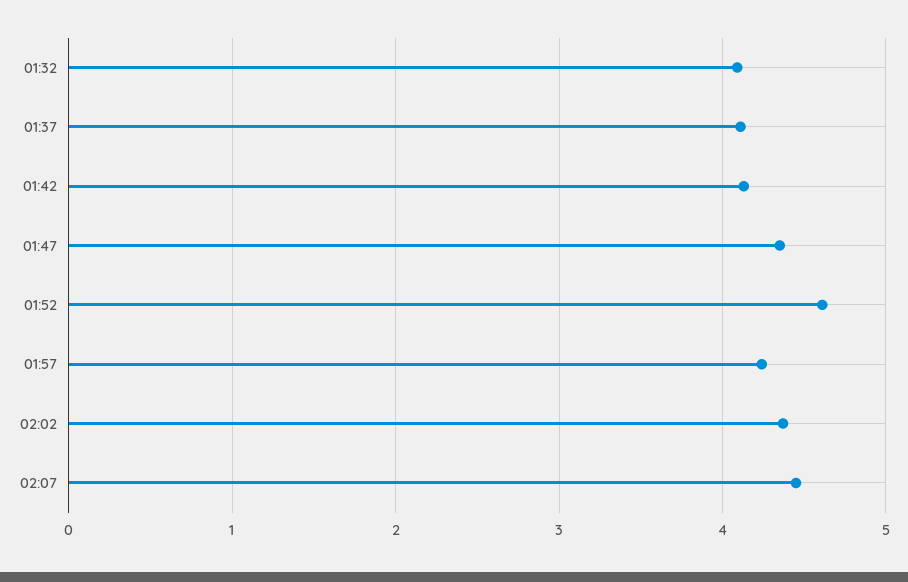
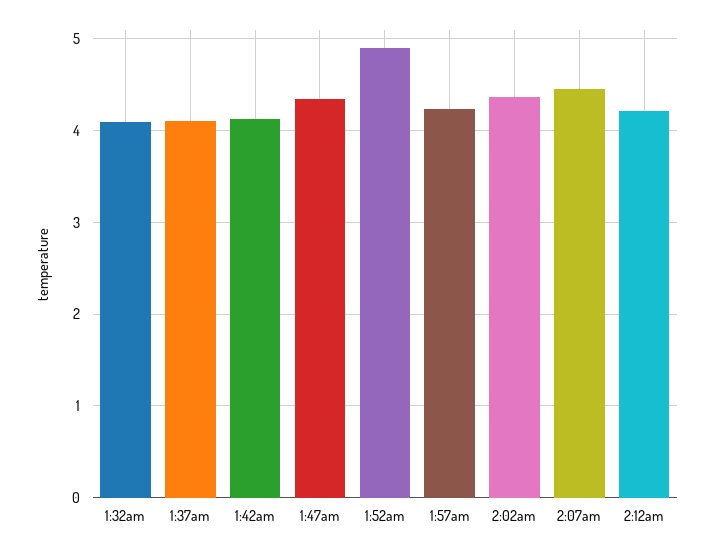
01:52: 4.6 -> 4.9
2:12am: none -> 4.2

